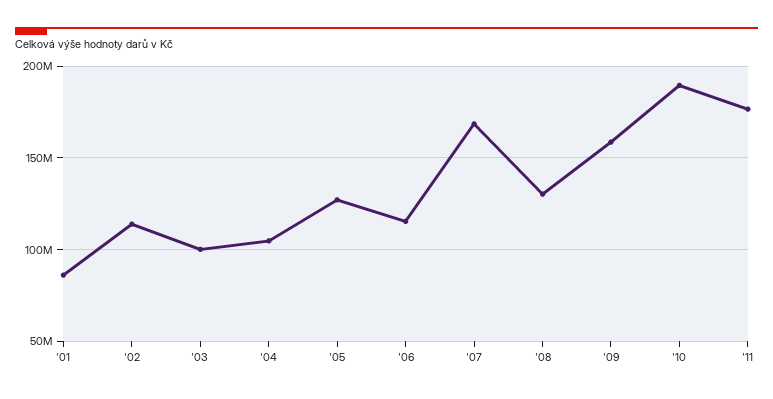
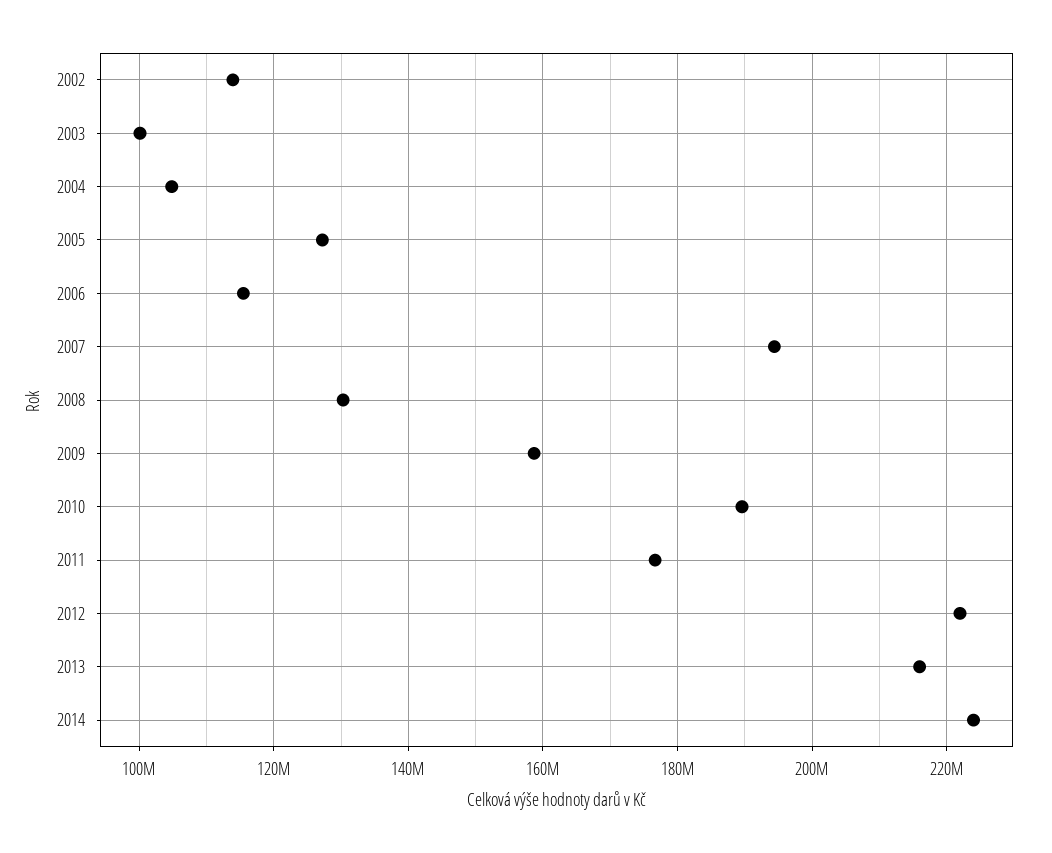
'01: 85000000 -> none
'07: 170000000 -> 194000000
2012: none -> 222000000
2013: none -> 216000000
2014: none -> 224000000

